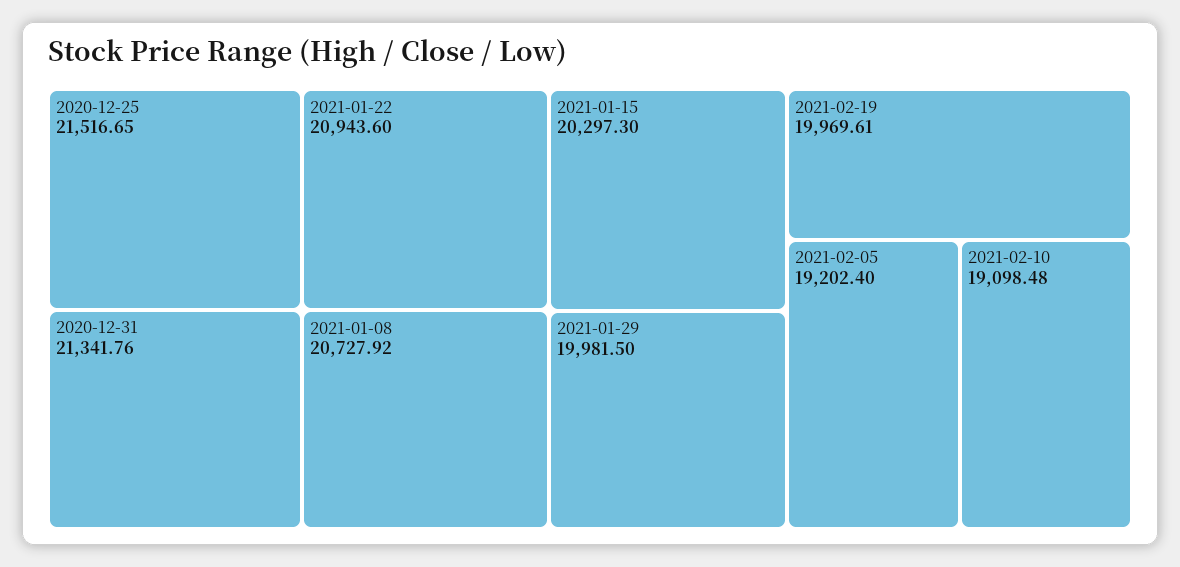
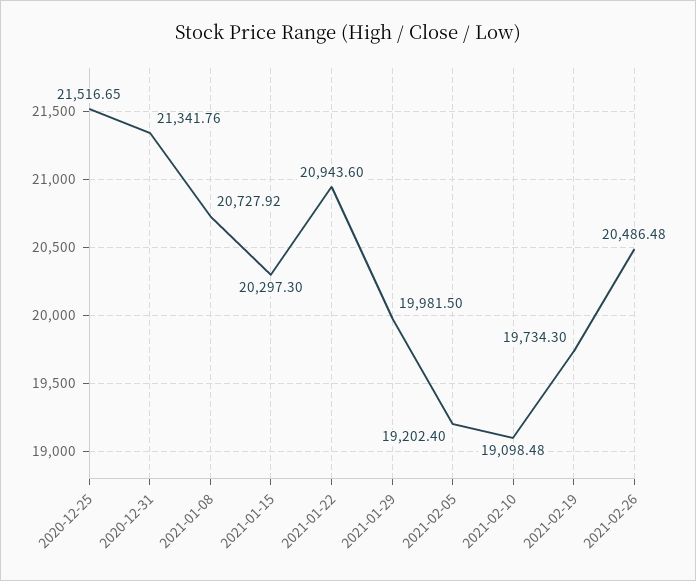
2021-02-19: 19969.61 -> 19734.3
2021-02-26: none -> 20486.48

